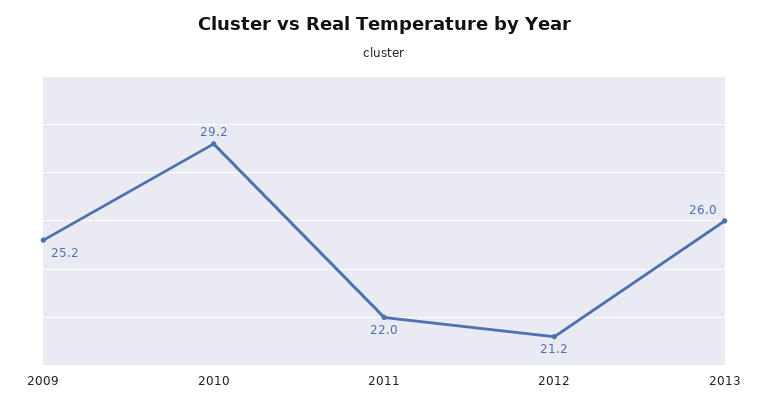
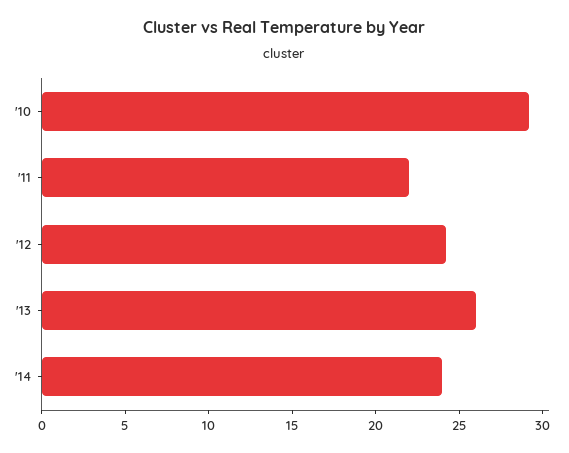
2009: 25.2 -> none
2012: 21.2 -> 24
'14: none -> 24

